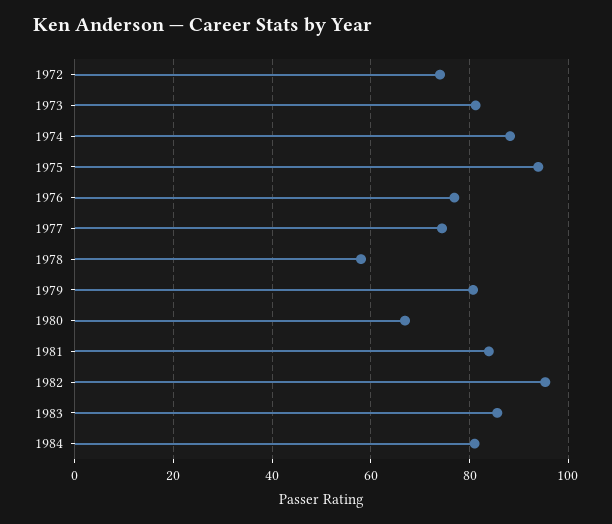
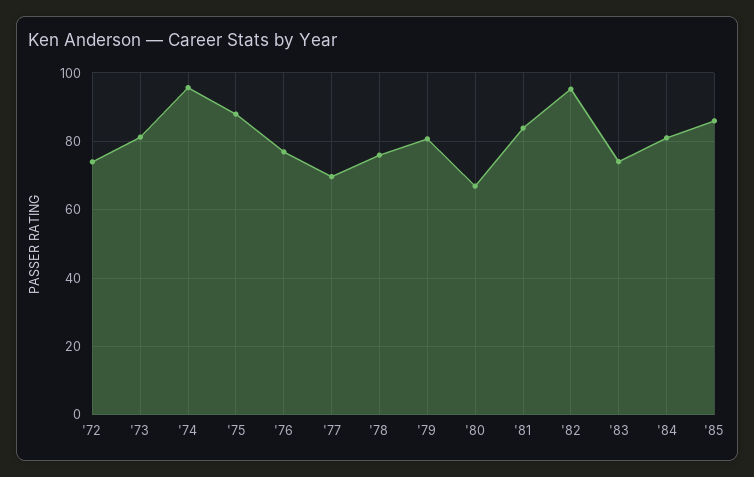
1974: 88 -> 96
1975: 94 -> 88
1977: 74 -> 70
1978: 58 -> 76
1983: 86 -> 74
'85: none -> 86

